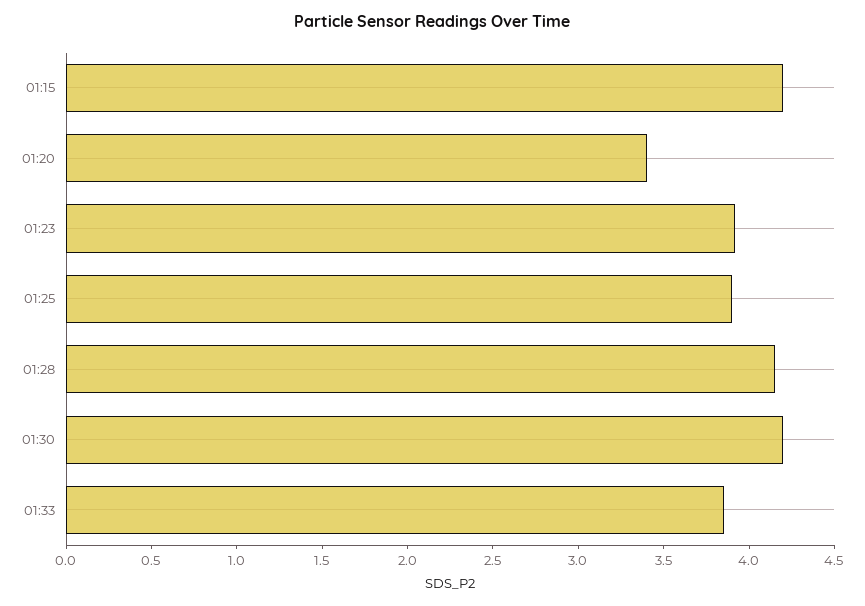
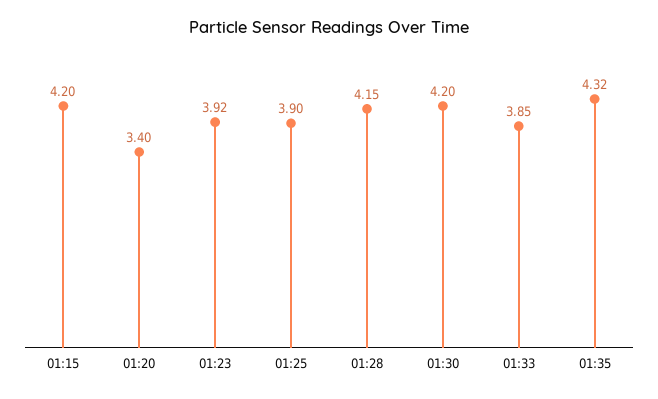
01:35: none -> 4.32

